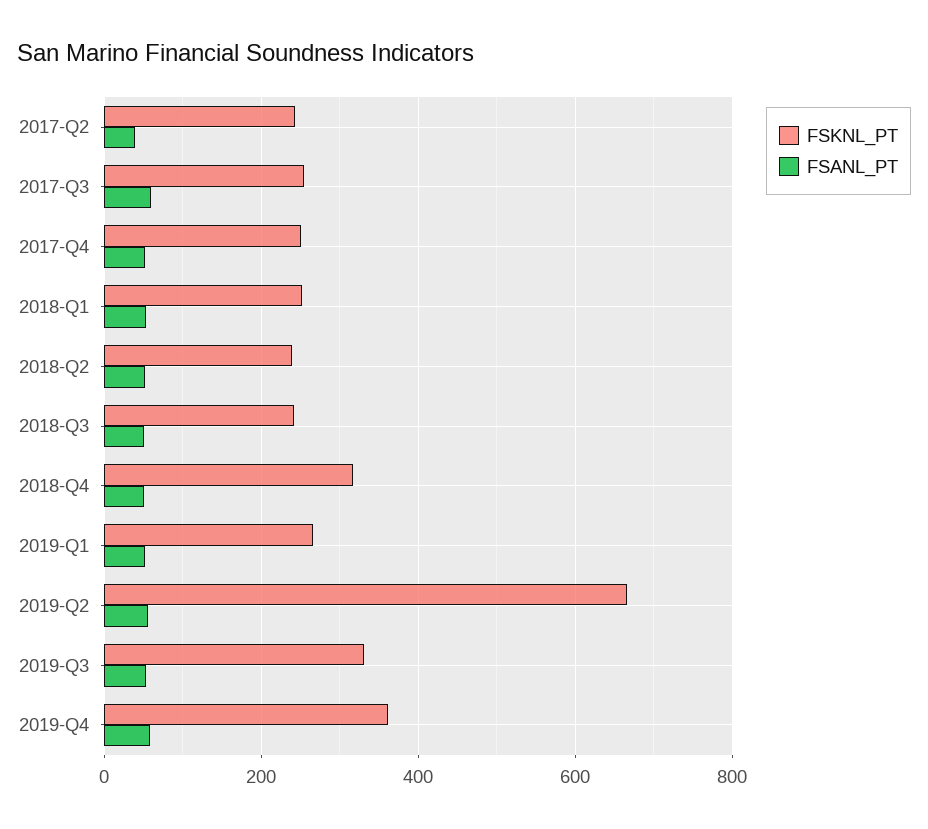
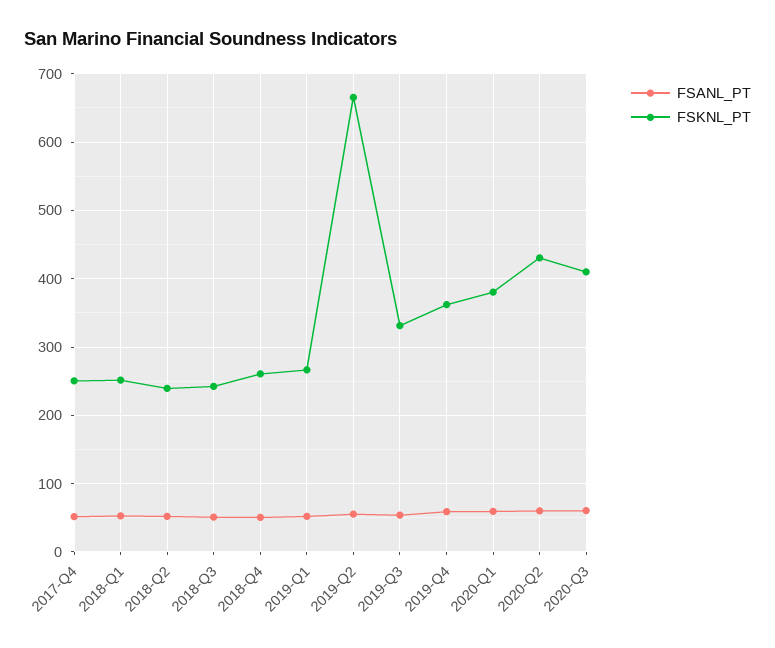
FSKNL_PT, 2017-Q2: 240 -> none
FSANL_PT, 2017-Q2: 40 -> none
FSKNL_PT, 2017-Q3: 260 -> none
FSANL_PT, 2017-Q3: 60 -> none
FSKNL_PT, 2018-Q4: 320 -> 260
FSANL_PT, 2020-Q1: none -> 60
FSKNL_PT, 2020-Q1: none -> 380
FSANL_PT, 2020-Q2: none -> 60
FSKNL_PT, 2020-Q2: none -> 430
FSANL_PT, 2020-Q3: none -> 60
FSKNL_PT, 2020-Q3: none -> 410

